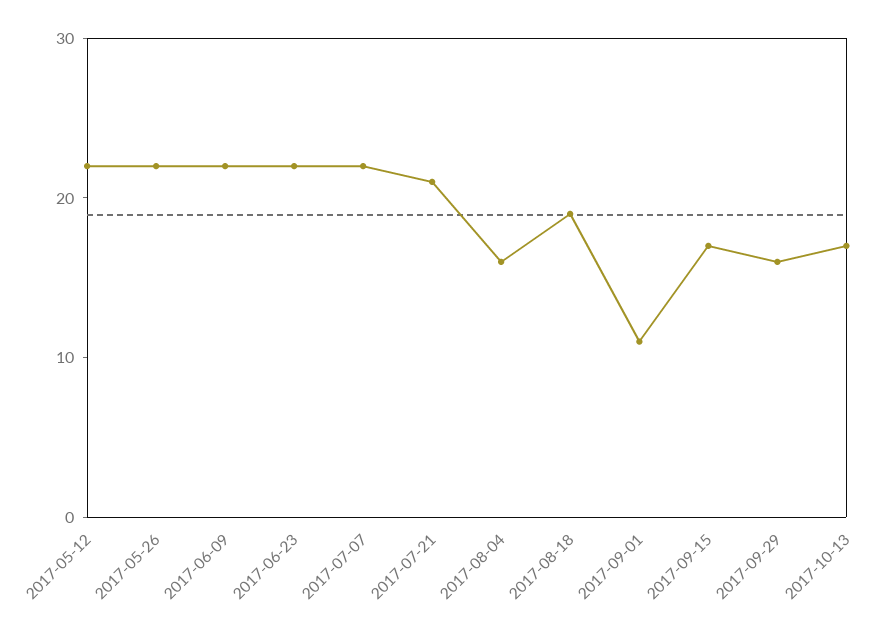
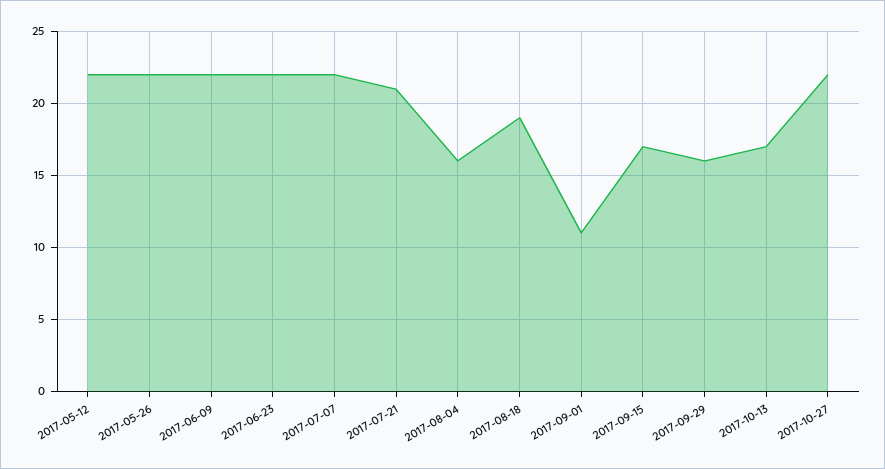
2017-10-27: none -> 22

